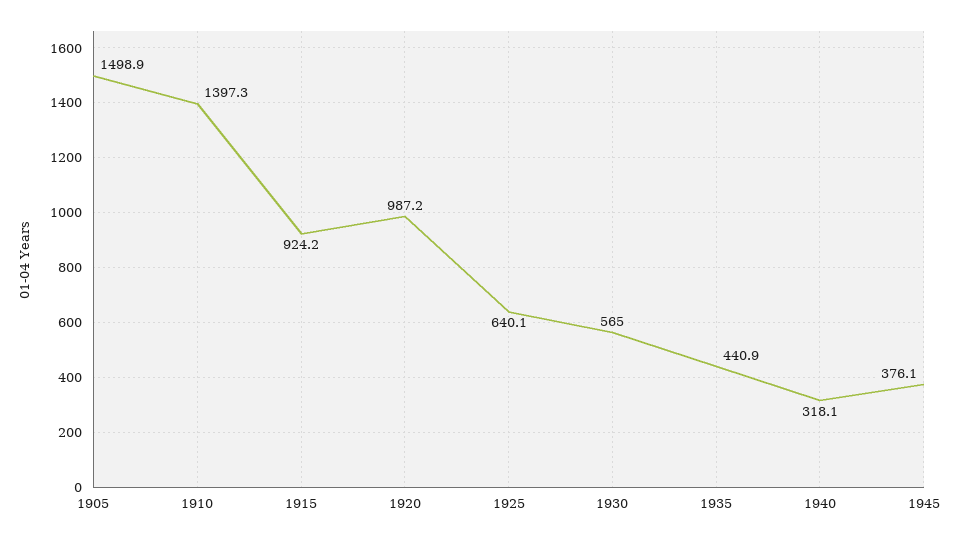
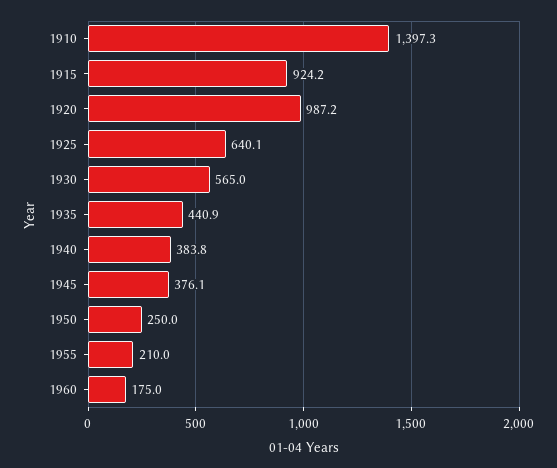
1905: 1498.9 -> none
1940: 318.1 -> 383.8
1950: none -> 250
1955: none -> 210
1960: none -> 175

